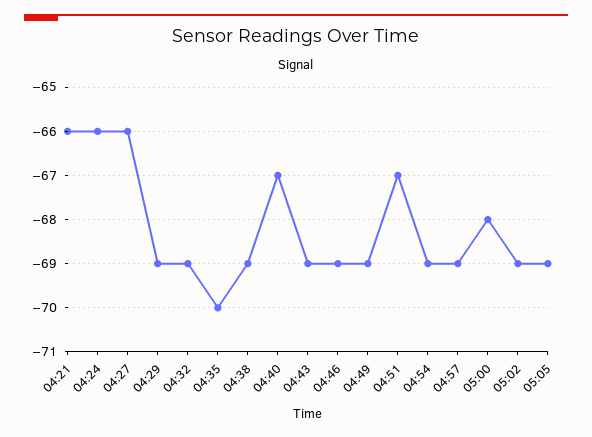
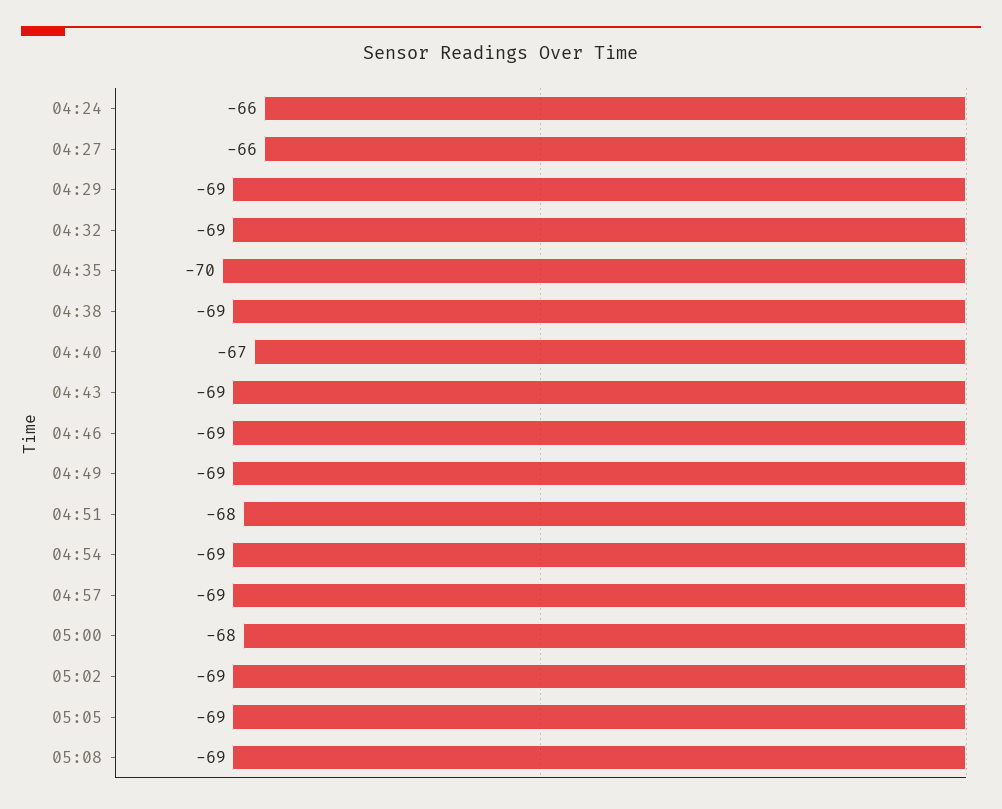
04:21: -66 -> none
04:51: -67 -> -68
05:08: none -> -69

